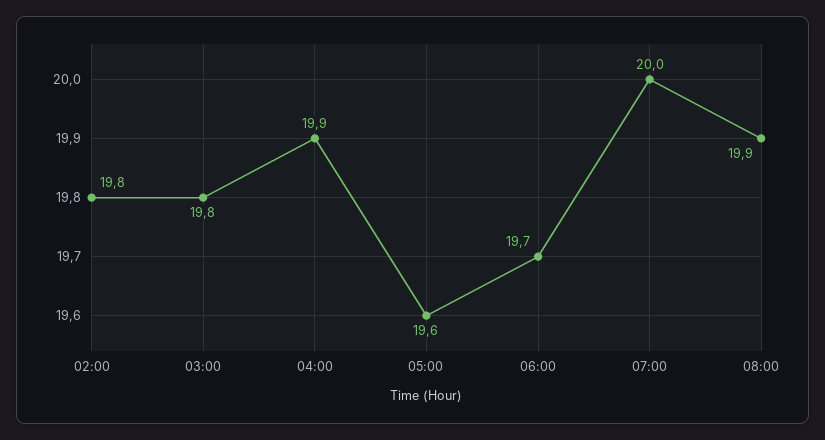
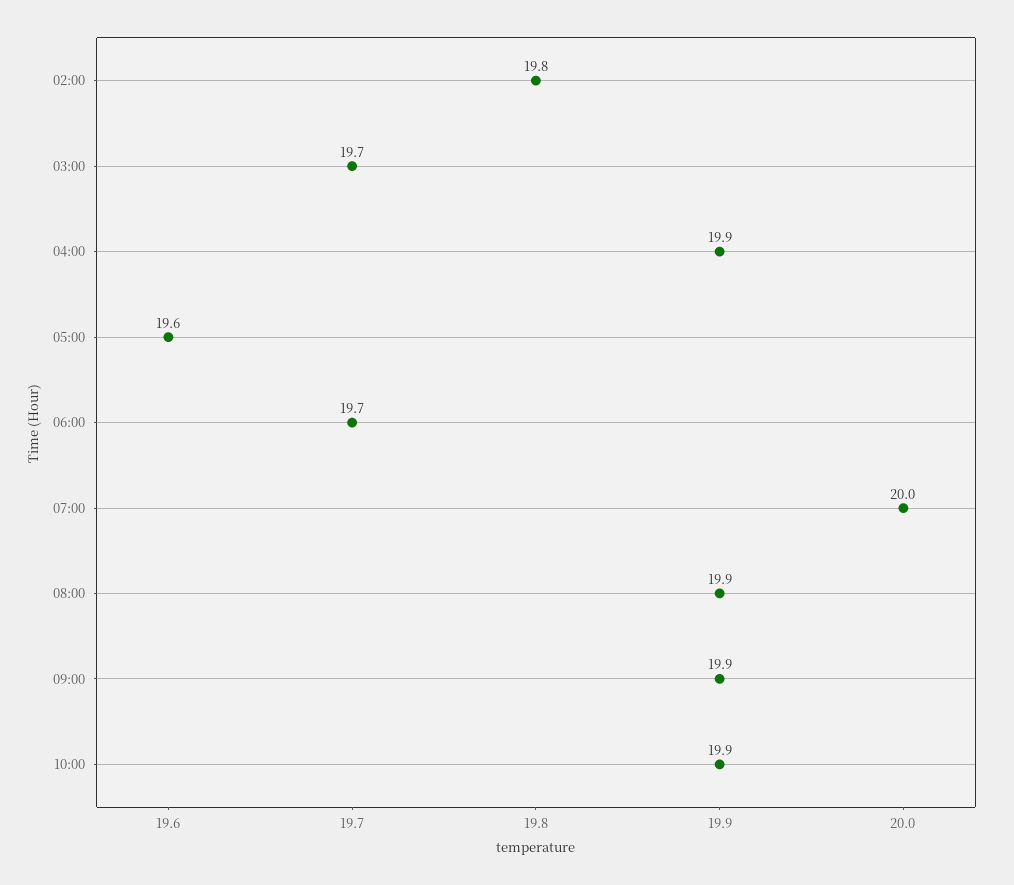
03:00: 19.8 -> 19.7
09:00: none -> 19.9
10:00: none -> 19.9

